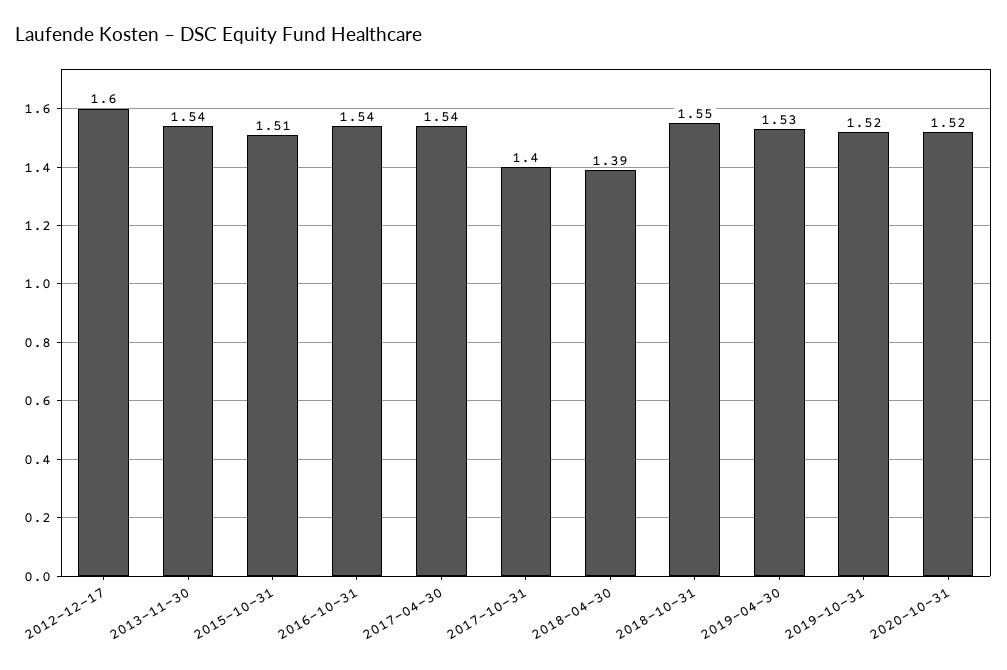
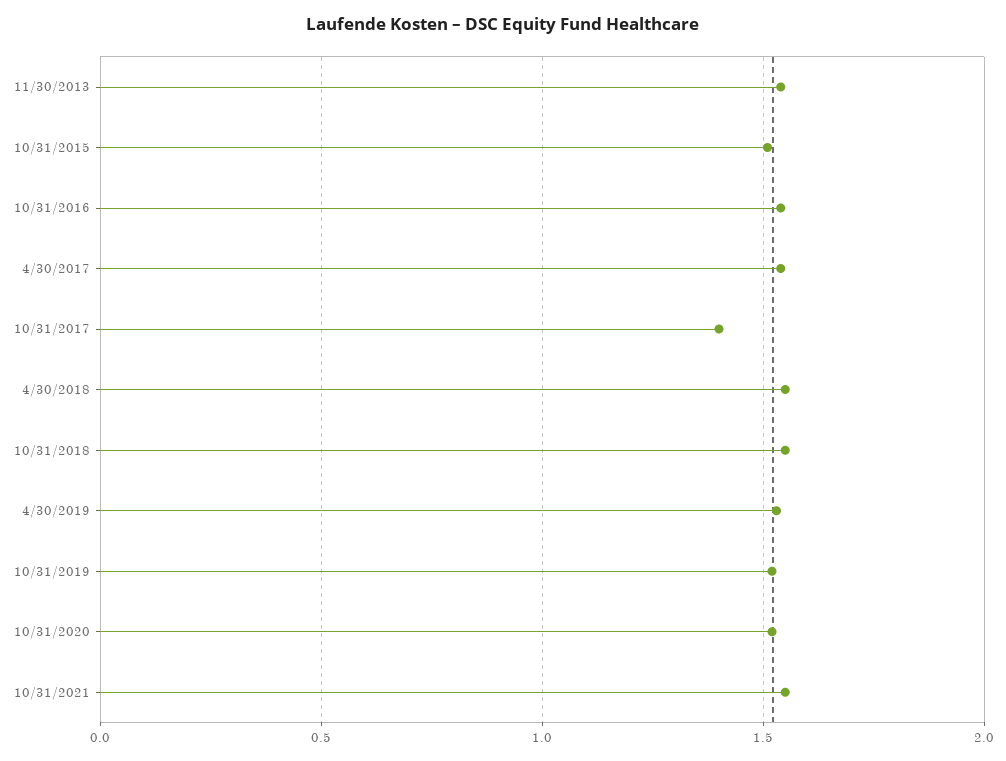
2012-12-17: 1.6 -> none
2018-04-30: 1.39 -> 1.55
10/31/2021: none -> 1.55

